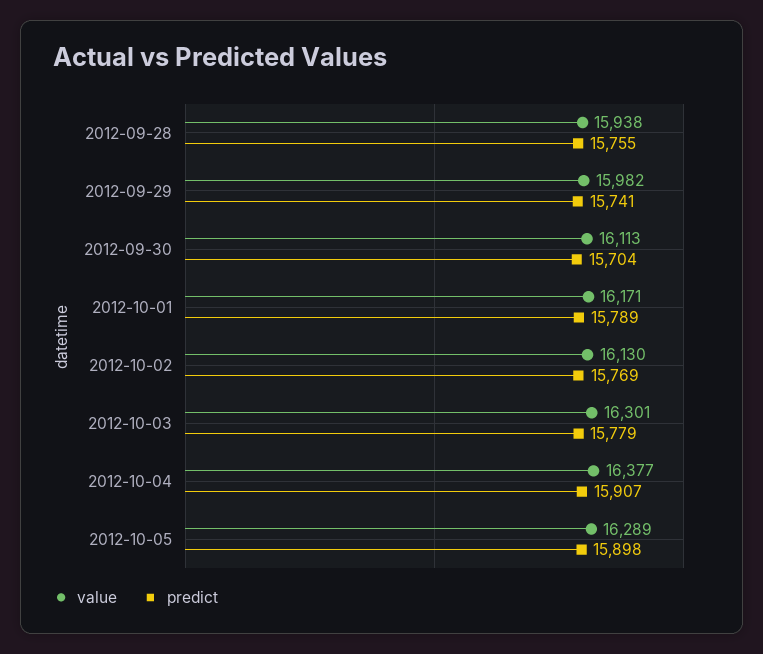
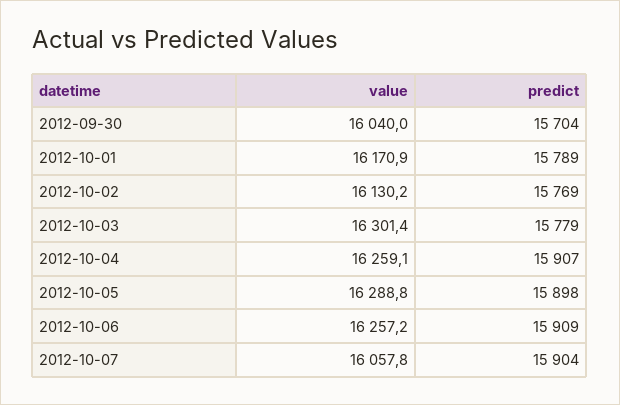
value, 2012-09-28: 15938 -> none
predict, 2012-09-28: 15755 -> none
value, 2012-09-29: 15982 -> none
predict, 2012-09-29: 15741 -> none
value, 2012-09-30: 16113 -> 16040
value, 2012-10-04: 16377 -> 16259.1
value, 2012-10-06: none -> 16257.2
predict, 2012-10-06: none -> 15909
value, 2012-10-07: none -> 16057.8
predict, 2012-10-07: none -> 15904

